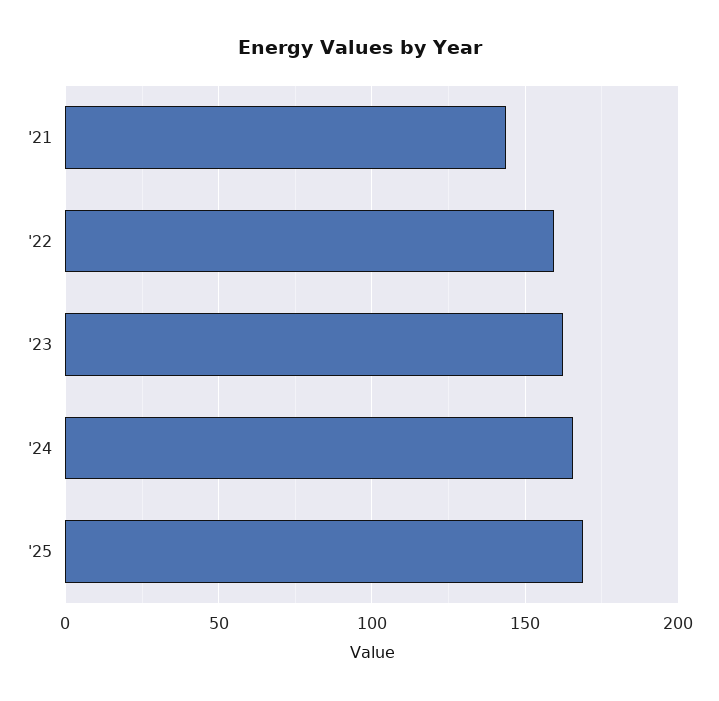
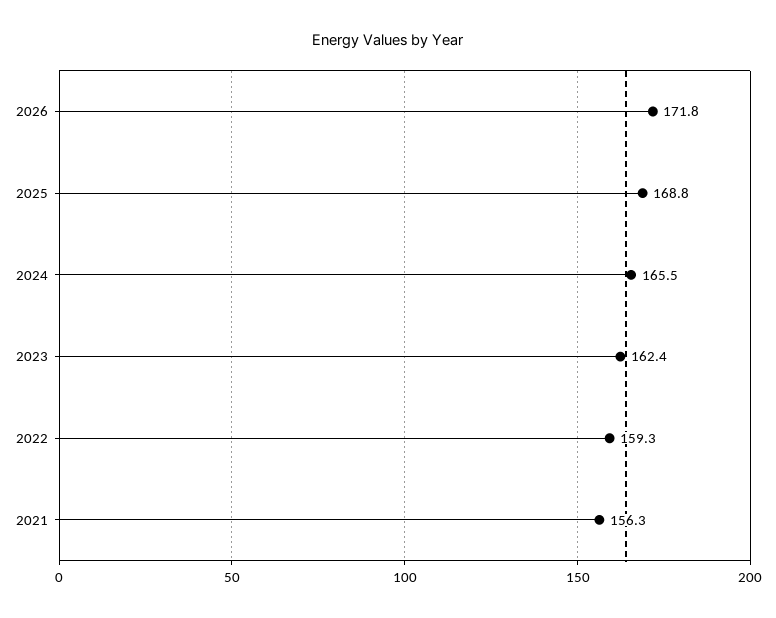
'21: 145 -> 156.3
2026: none -> 171.8

